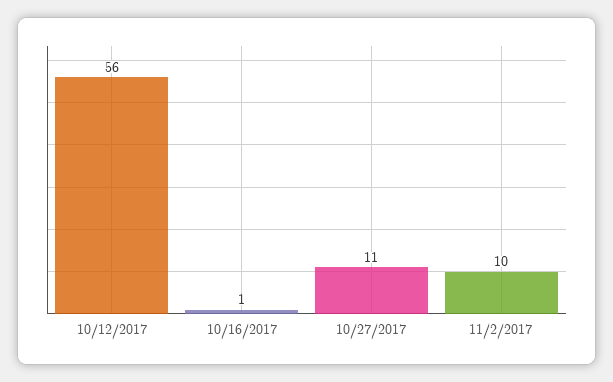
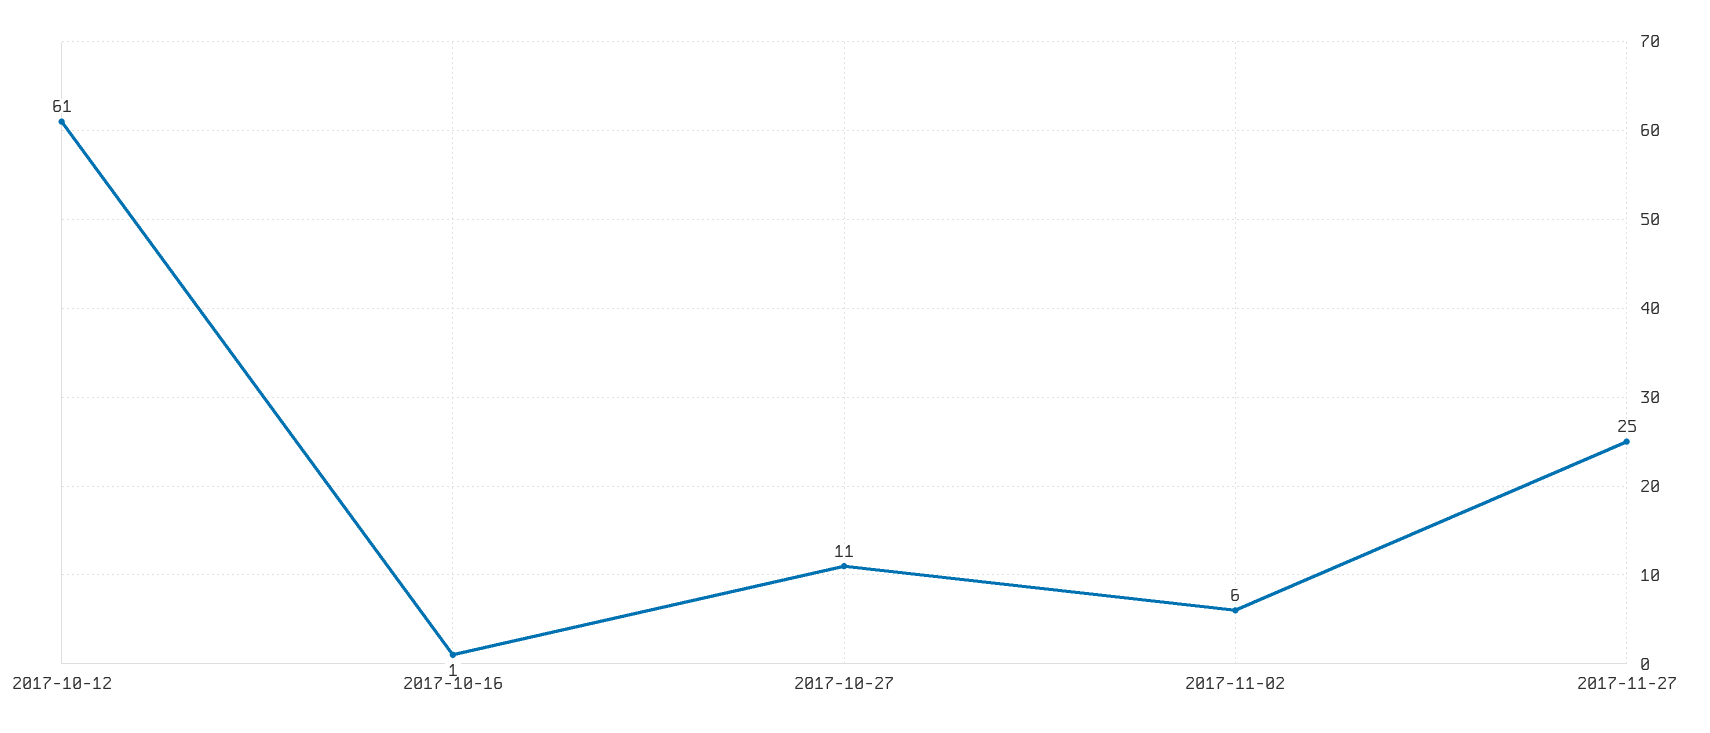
10/12/2017: 56 -> 61
11/2/2017: 10 -> 6
2017-11-27: none -> 25

